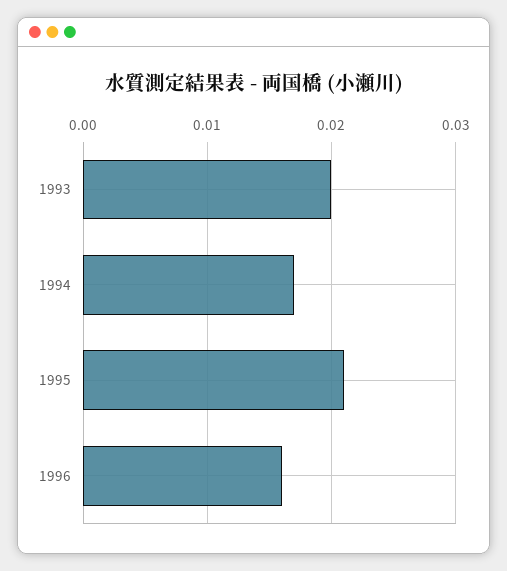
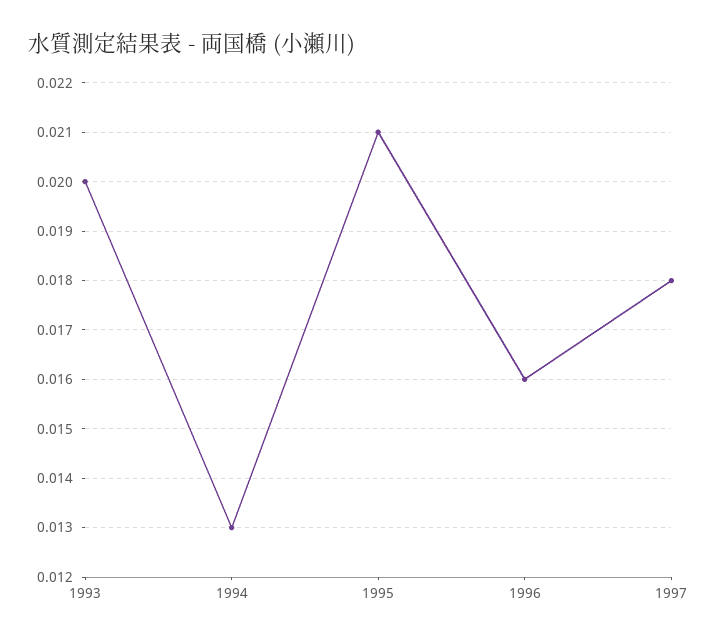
1994: 0.017 -> 0.013
1997: none -> 0.018

